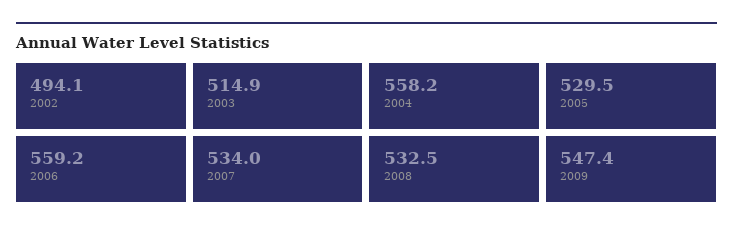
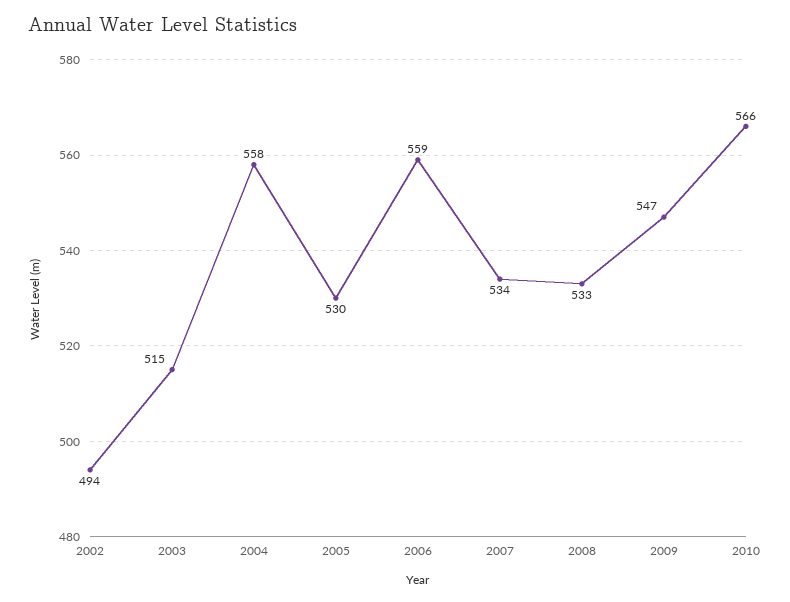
2010: none -> 566

